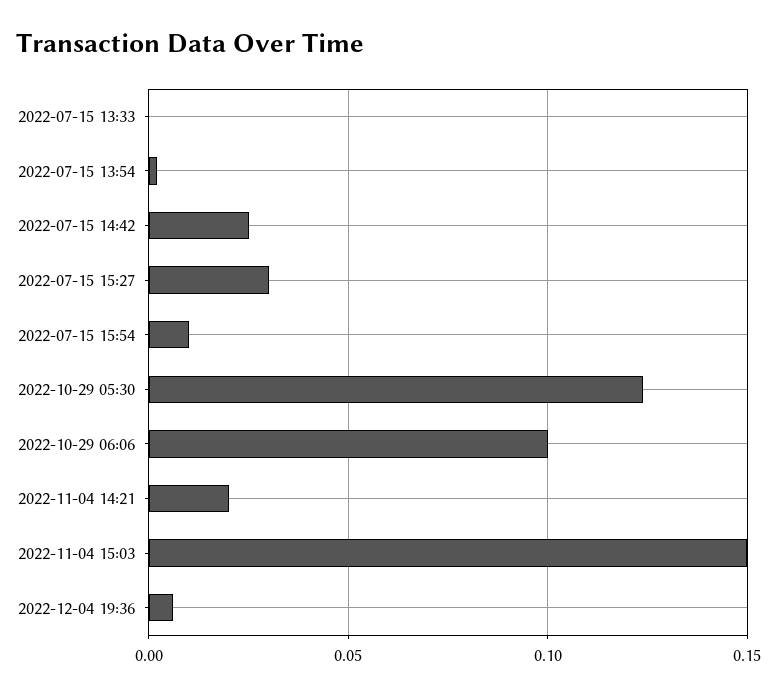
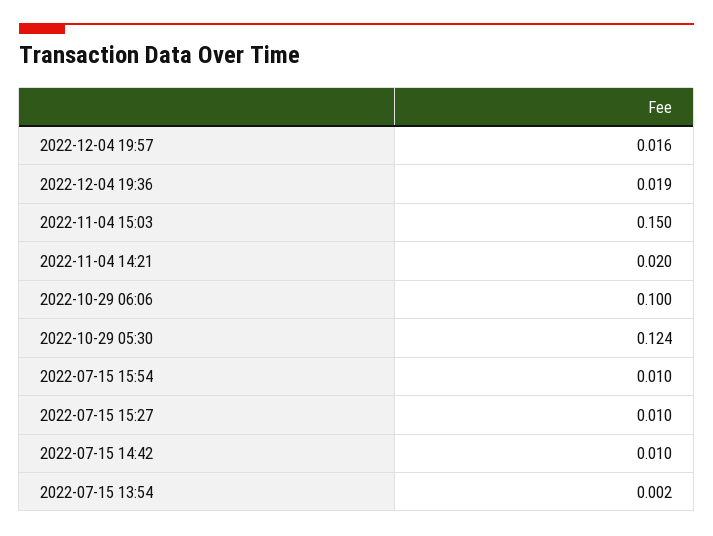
2022-07-15 13:33: 0 -> none
2022-07-15 14:42: 0.025 -> 0.01
2022-07-15 15:27: 0.03 -> 0.01
2022-12-04 19:36: 0.005 -> 0.019
2022-12-04 19:57: none -> 0.016

